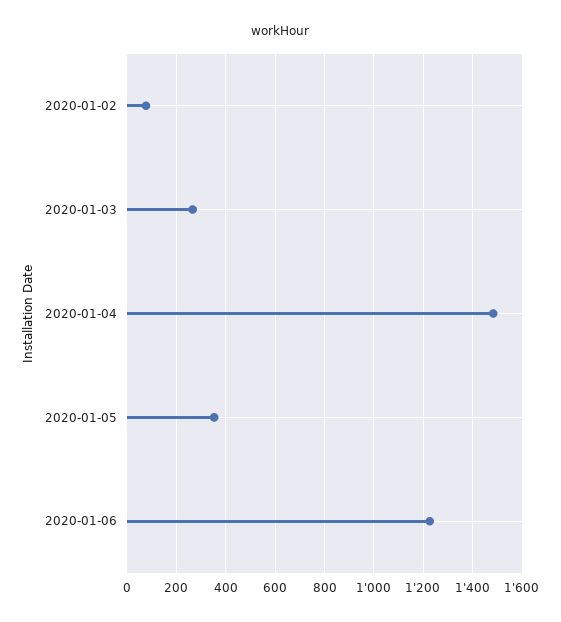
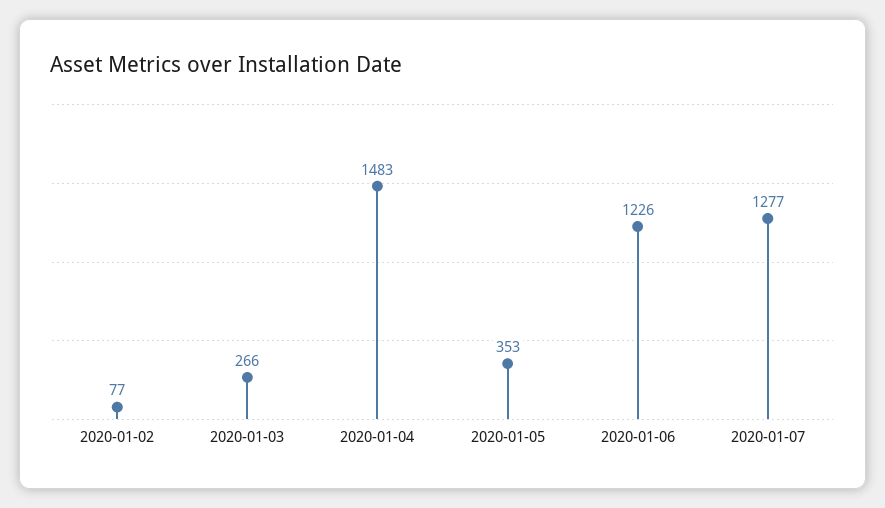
2020-01-07: none -> 1277

